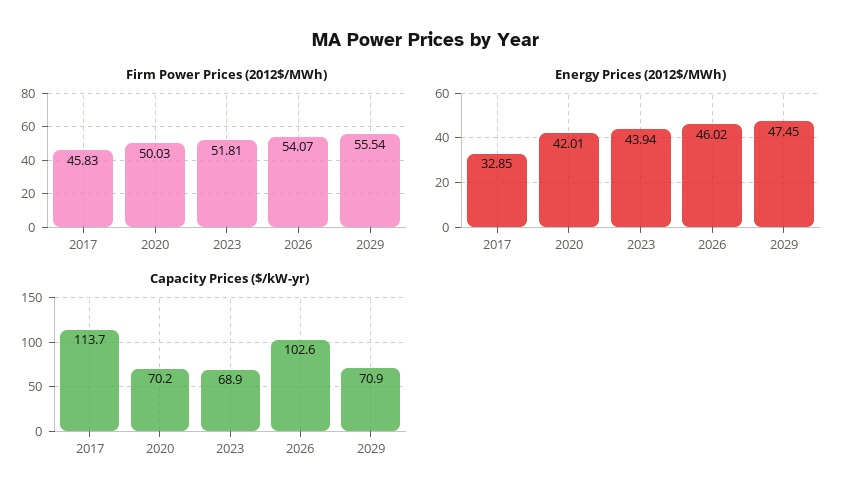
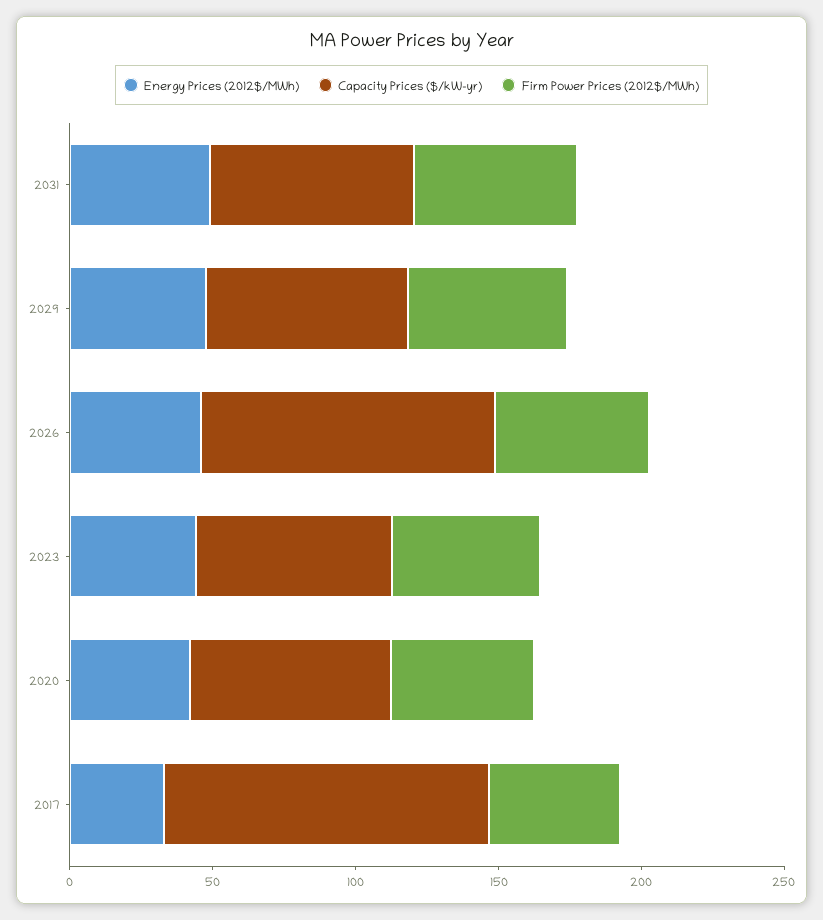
Energy Prices (2012$/MWh), 2031: none -> 50
Capacity Prices ($/kW-yr), 2031: none -> 70
Firm Power Prices (2012$/MWh), 2031: none -> 60

